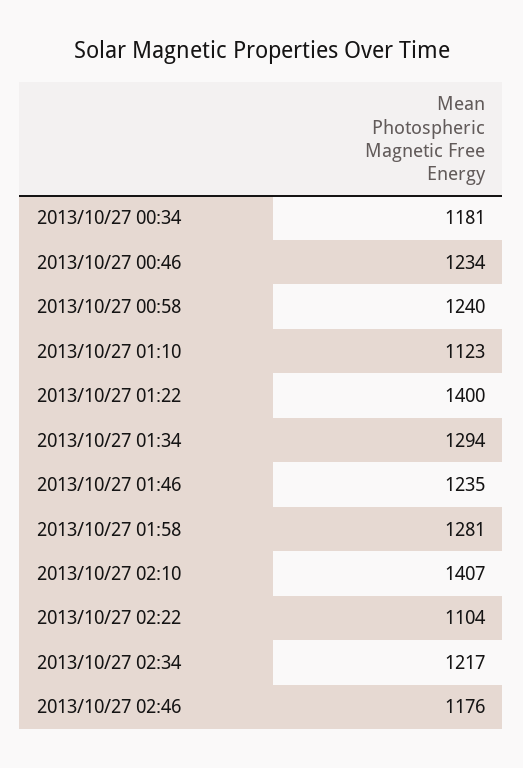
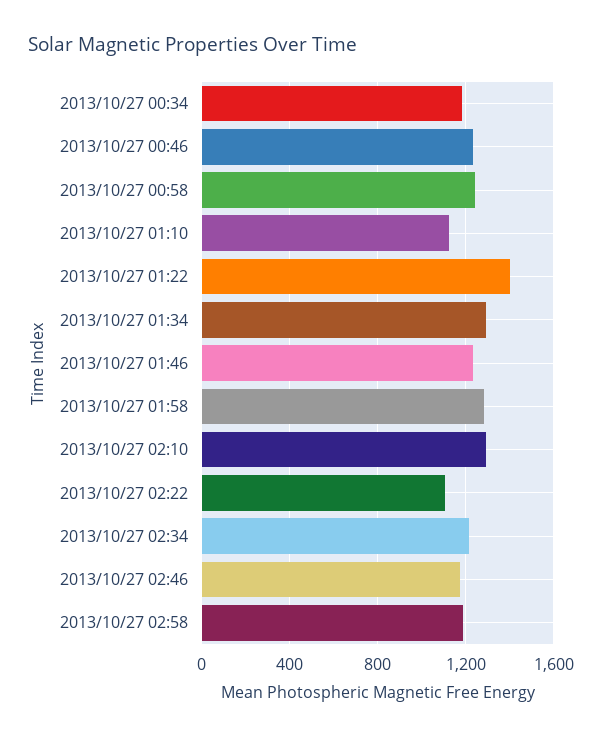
2013/10/27 02:10: 1407 -> 1300
2013/10/27 02:58: none -> 1200

